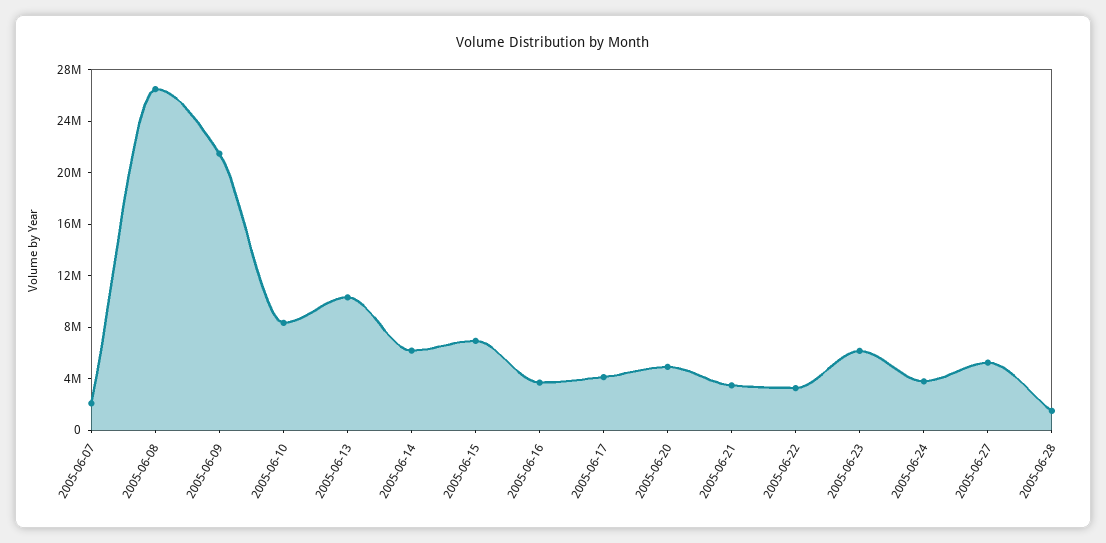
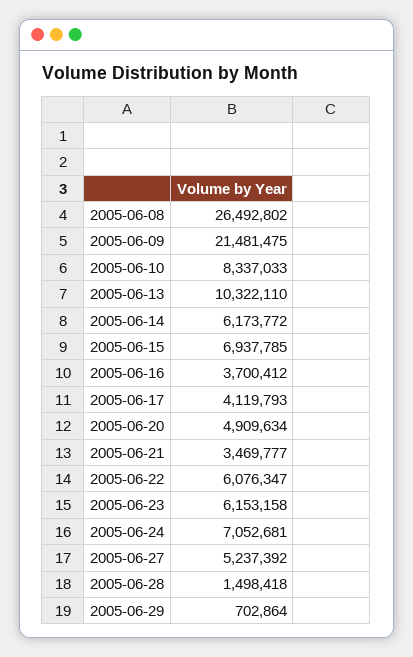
2005-06-07: 2000000 -> none
2005-06-22: 3000000 -> 6076347
2005-06-24: 4000000 -> 7052681
2005-06-29: none -> 702864

